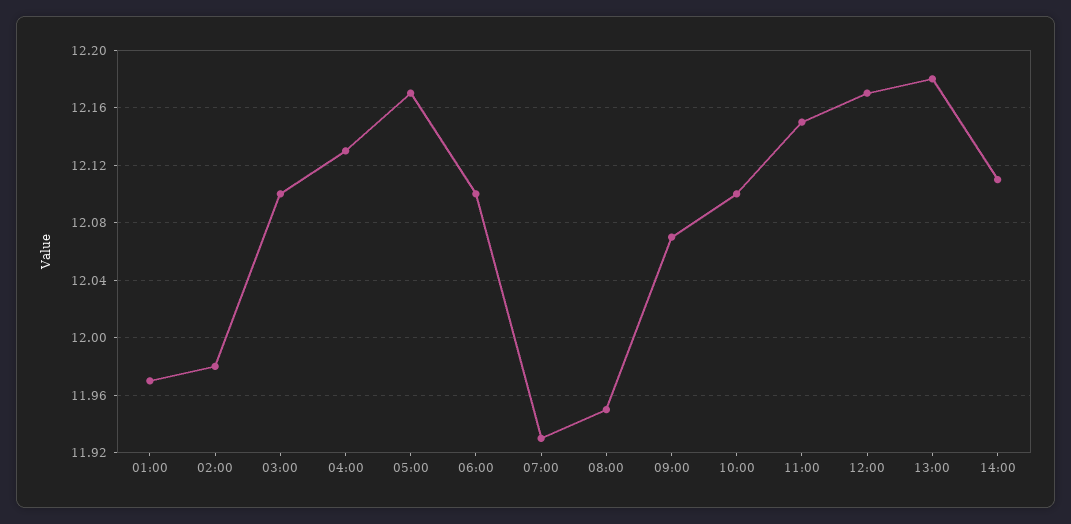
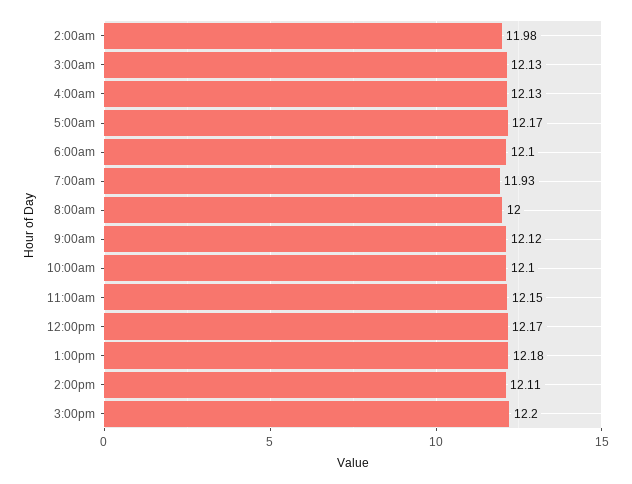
01:00: 11.97 -> none
03:00: 12.1 -> 12.13
08:00: 11.95 -> 12
09:00: 12.07 -> 12.12
3:00pm: none -> 12.2

